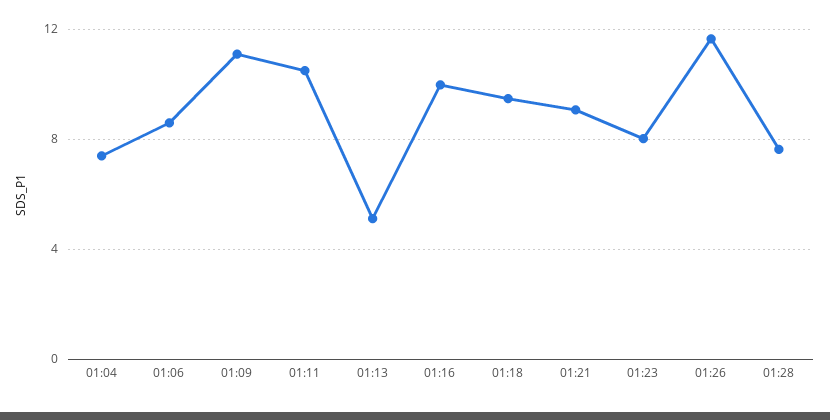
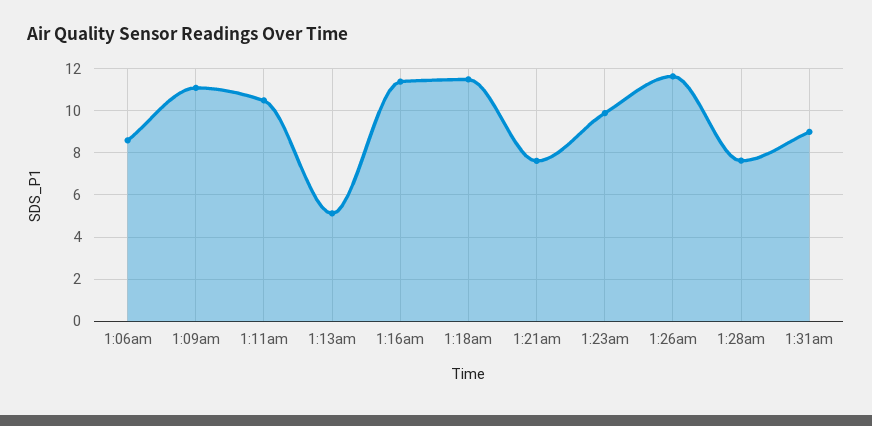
01:04: 7.5 -> none
01:16: 10 -> 11.5
01:18: 9.5 -> 11.5
01:21: 9 -> 7.5
01:23: 8 -> 10
1:31am: none -> 9

